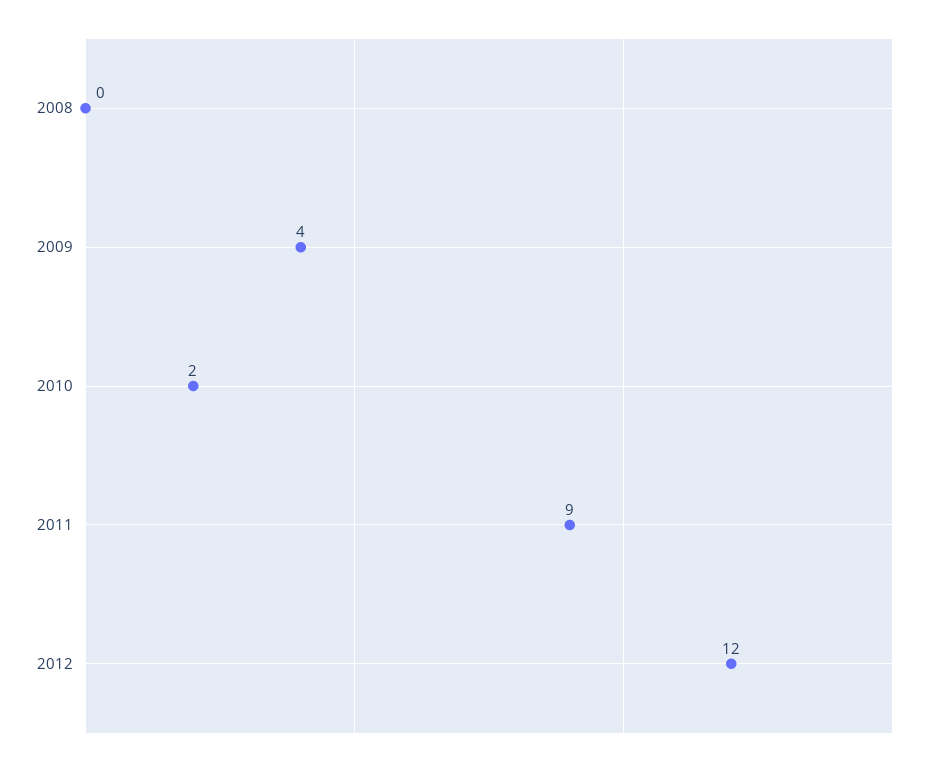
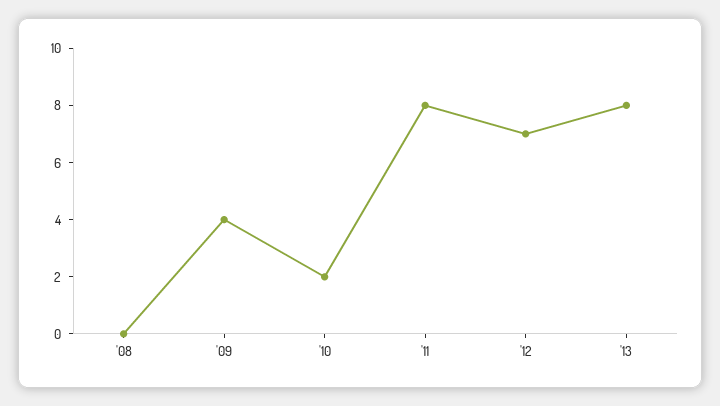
2011: 9 -> 8
2012: 12 -> 7
'13: none -> 8

